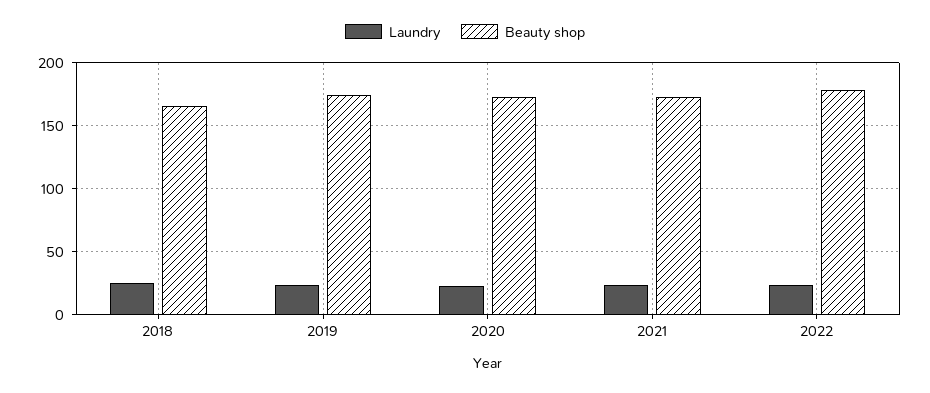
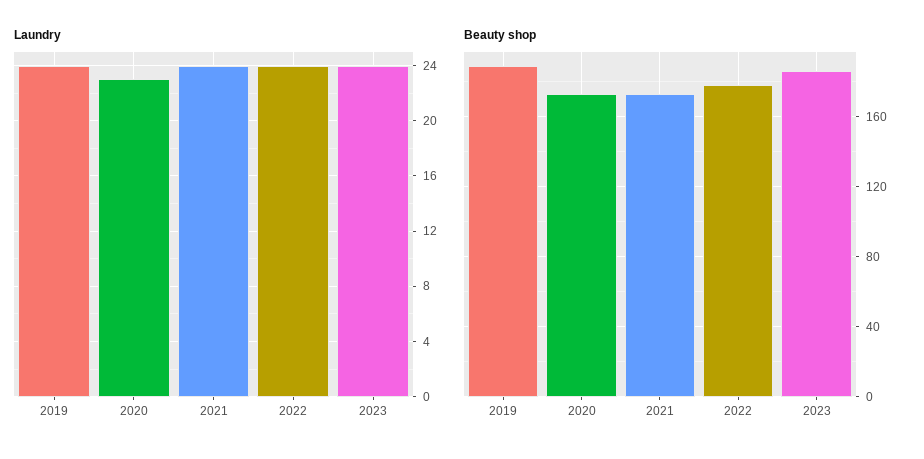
Laundry, 2018: 25 -> none
Beauty shop, 2018: 165 -> none
Beauty shop, 2019: 175 -> 190
Laundry, 2023: none -> 24
Beauty shop, 2023: none -> 185

